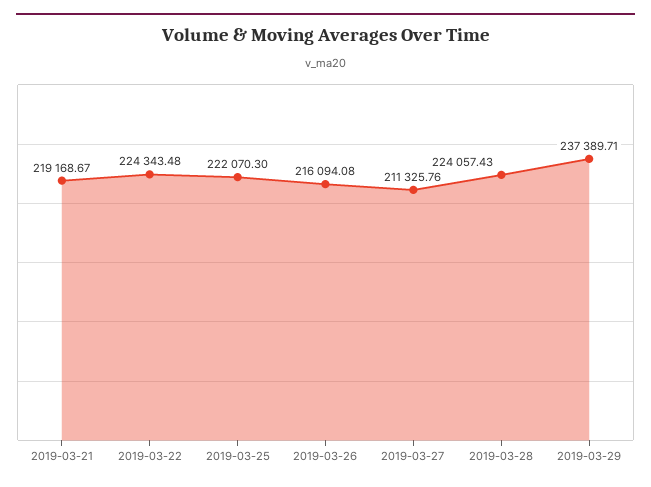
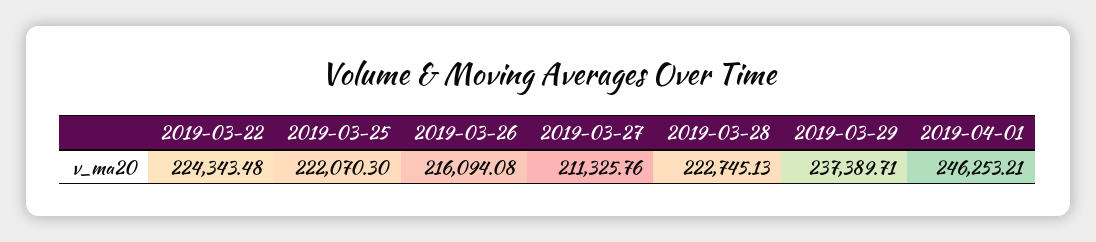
2019-03-21: 219168.67 -> none
2019-03-28: 224057.43 -> 222745.13
2019-04-01: none -> 246253.21

